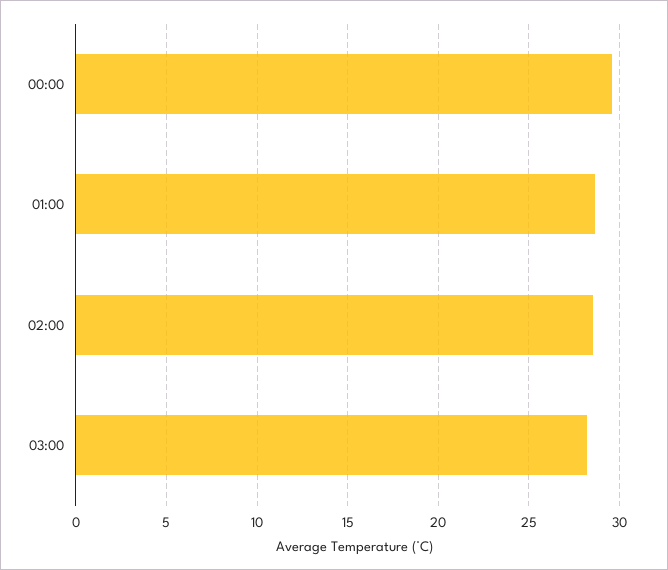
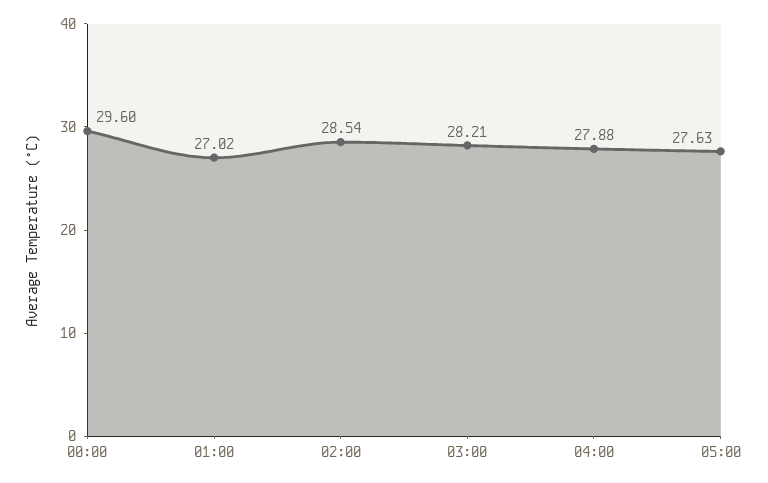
01:00: 28.5 -> 27.02
04:00: none -> 27.88
05:00: none -> 27.63

